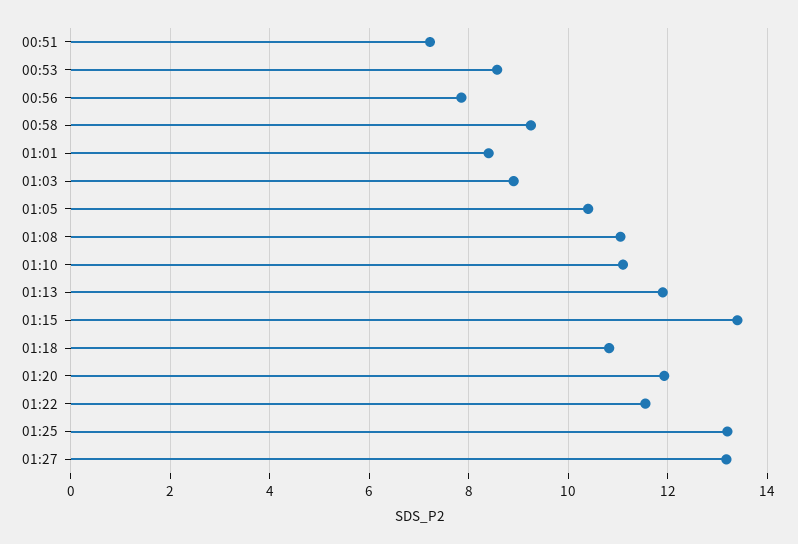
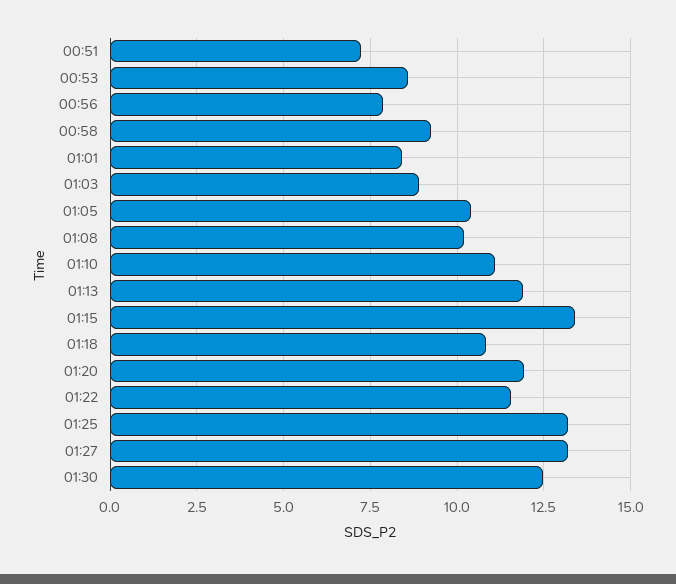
01:08: 11 -> 10.25
01:30: none -> 12.5

